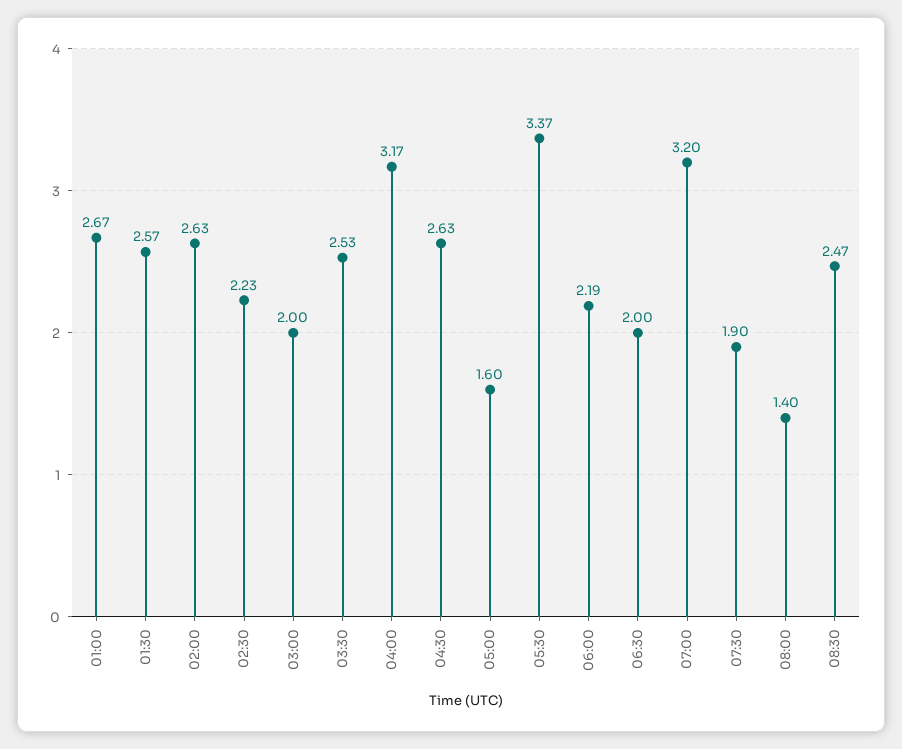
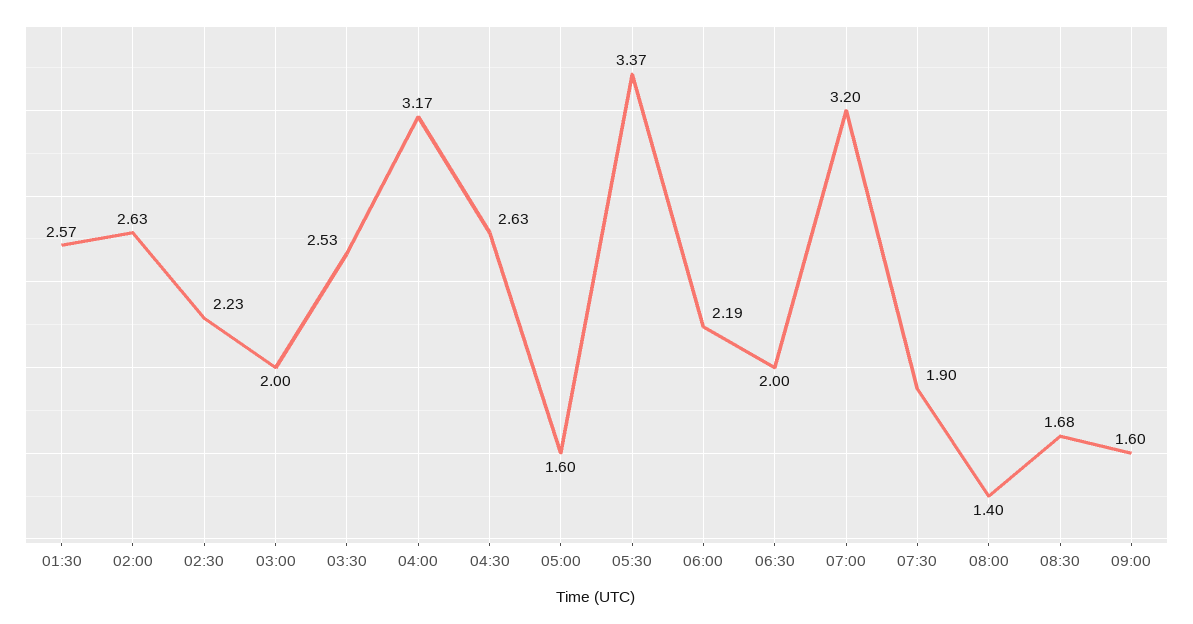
01:00: 2.67 -> none
08:30: 2.47 -> 1.68
09:00: none -> 1.6

